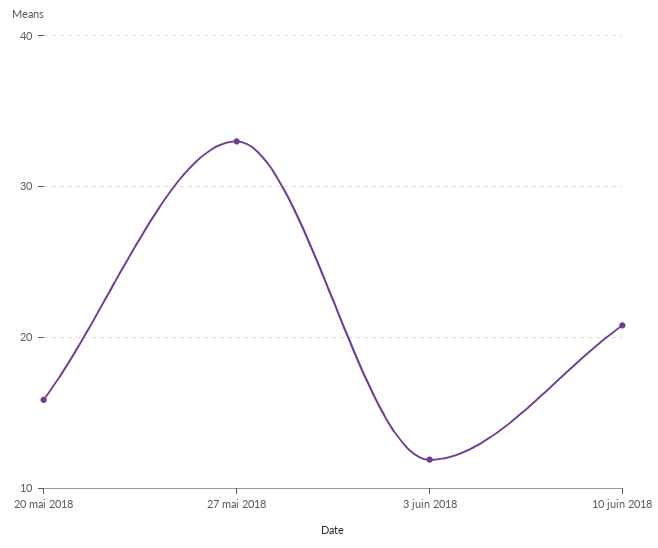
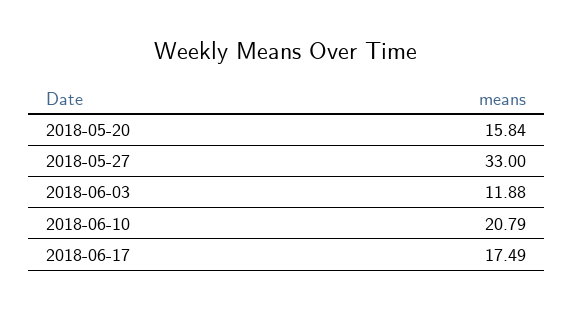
2018-06-17: none -> 17.49

